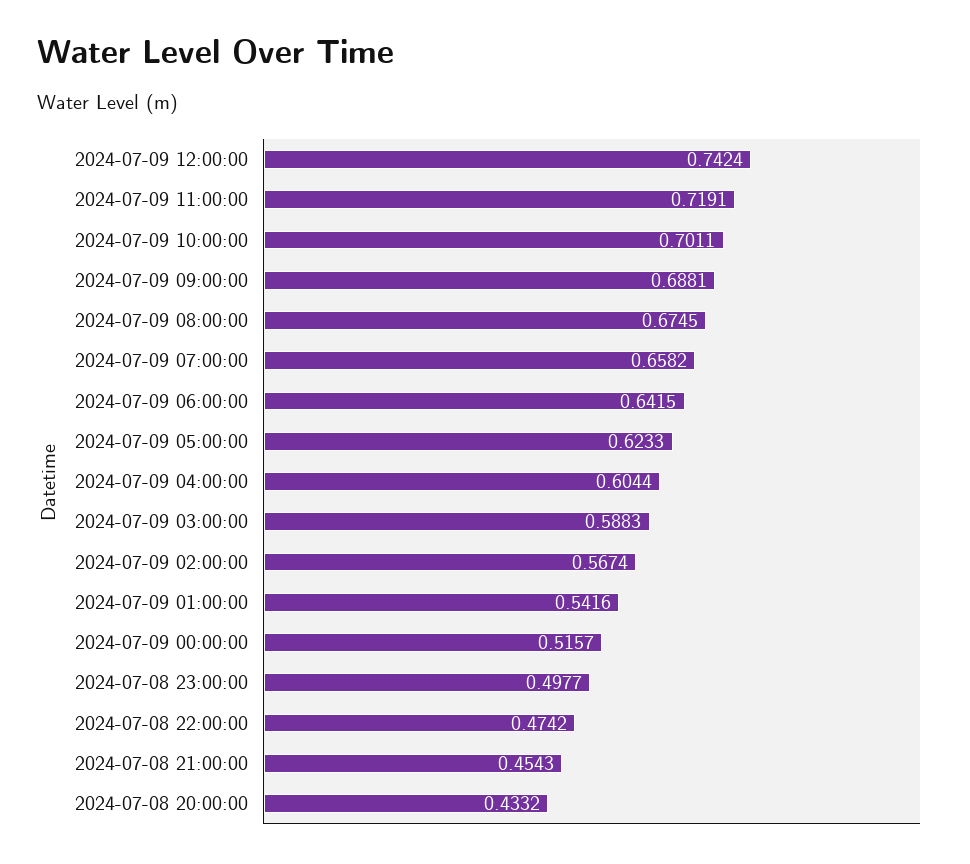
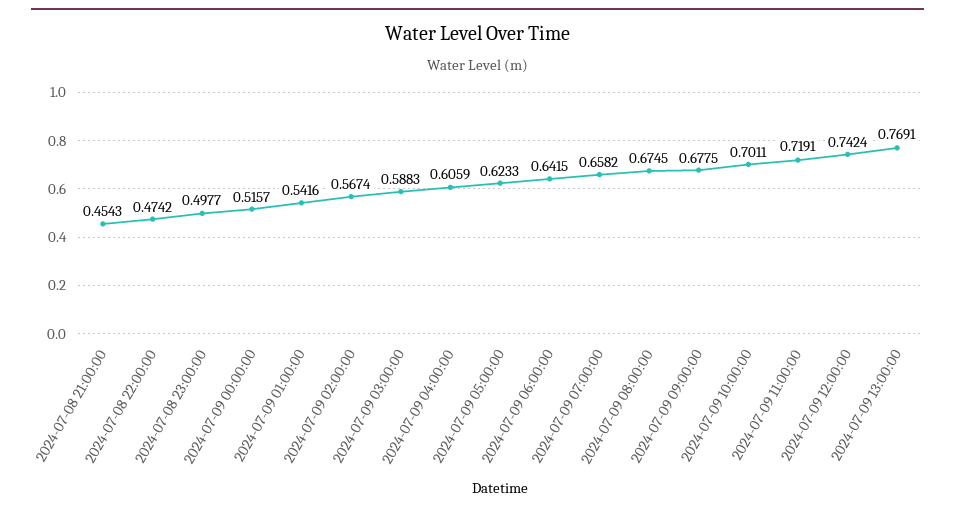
2024-07-09 09:00:00: 0.6881 -> 0.6775
2024-07-09 04:00:00: 0.6044 -> 0.6059
2024-07-08 20:00:00: 0.4332 -> none
2024-07-09 13:00:00: none -> 0.7691

